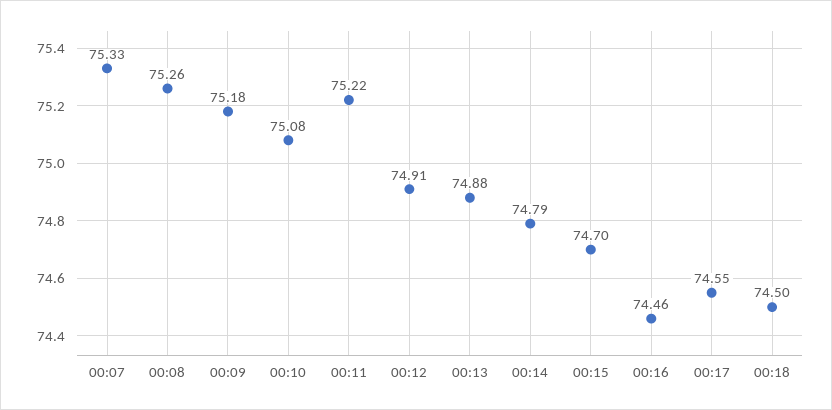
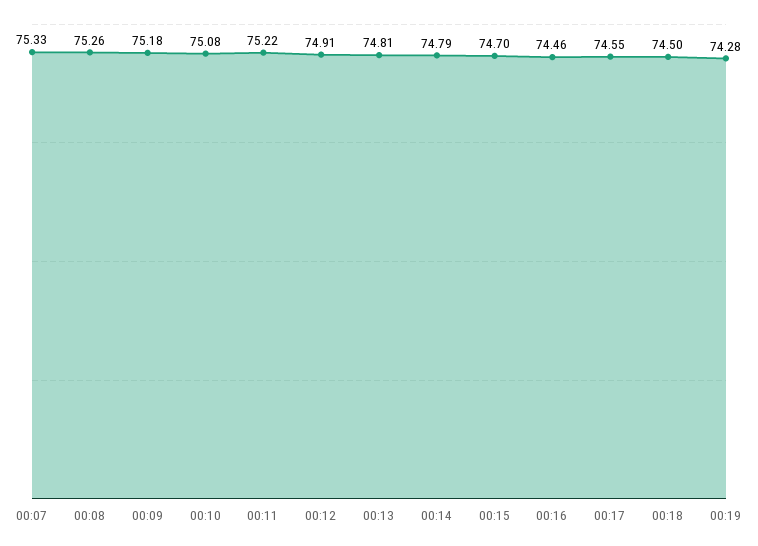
00:13: 74.88 -> 74.81
00:19: none -> 74.28

